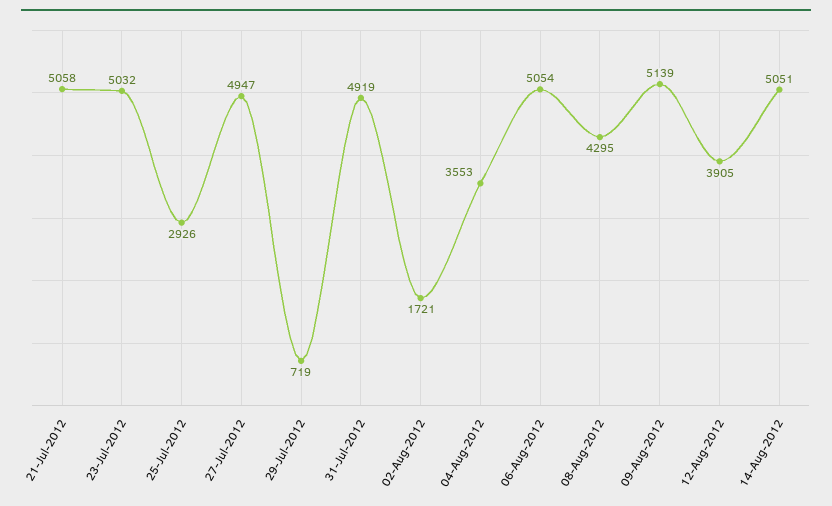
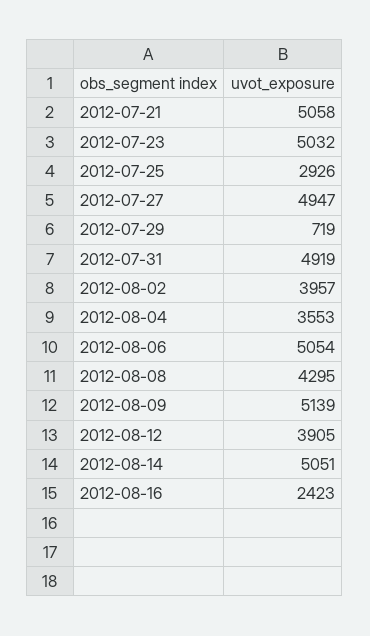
02-Aug-2012: 1721 -> 3957
2012-08-16: none -> 2423

